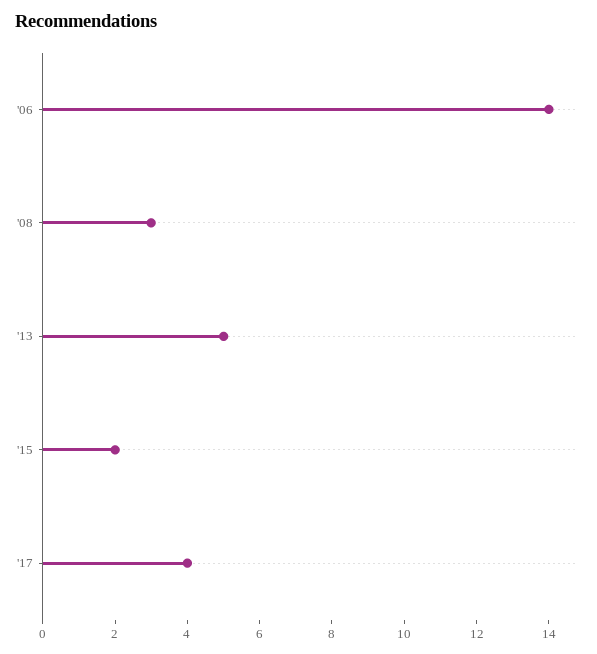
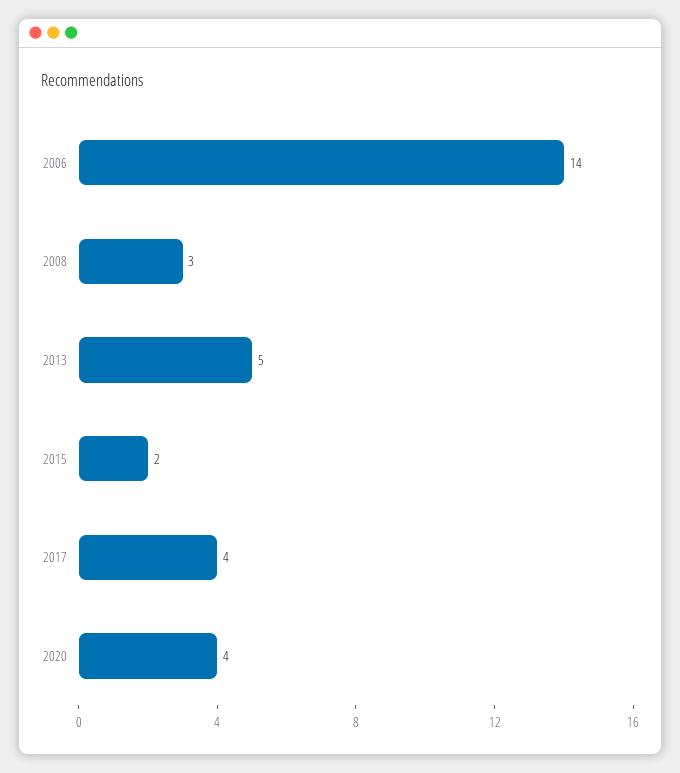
2020: none -> 4

